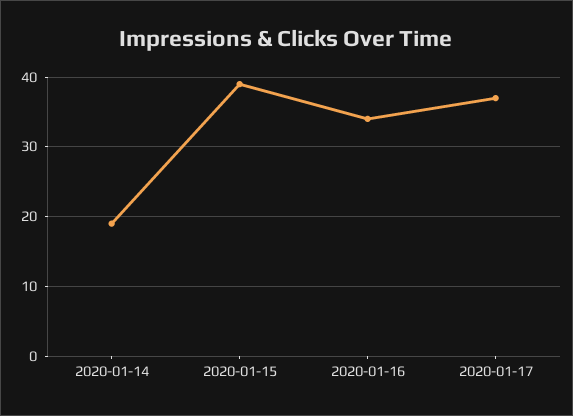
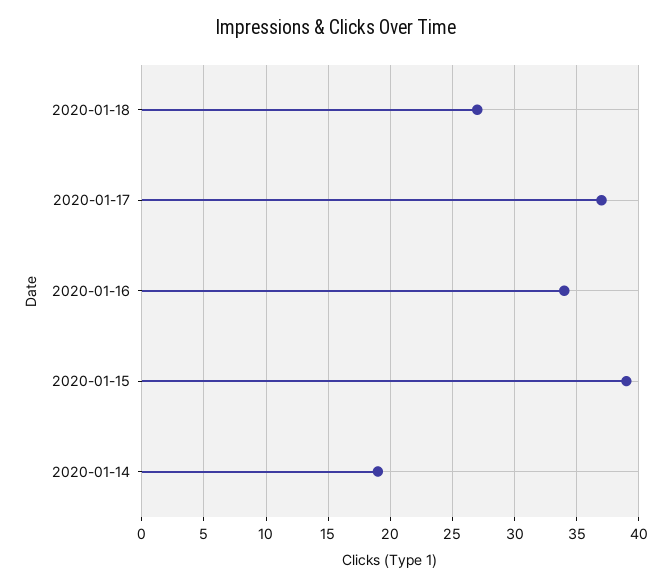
2020-01-18: none -> 27

